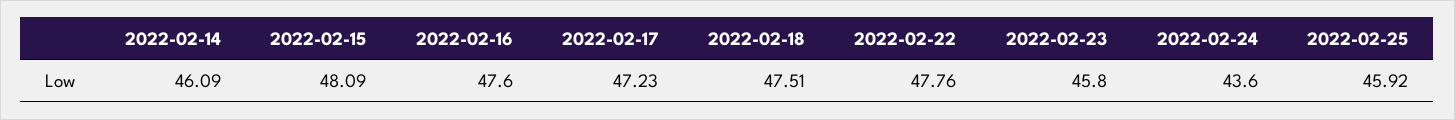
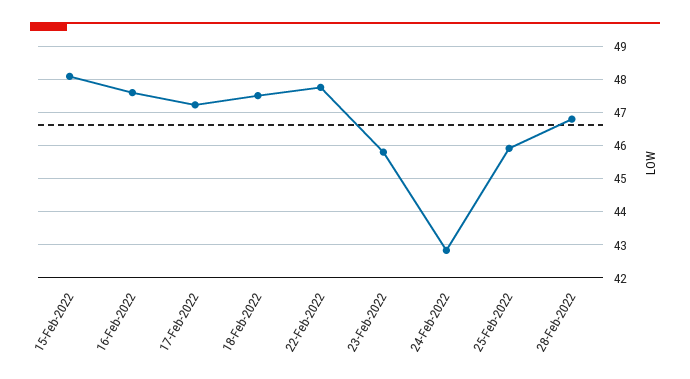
2022-02-14: 46.09 -> none
2022-02-24: 43.6 -> 42.8
28-Feb-2022: none -> 46.8

